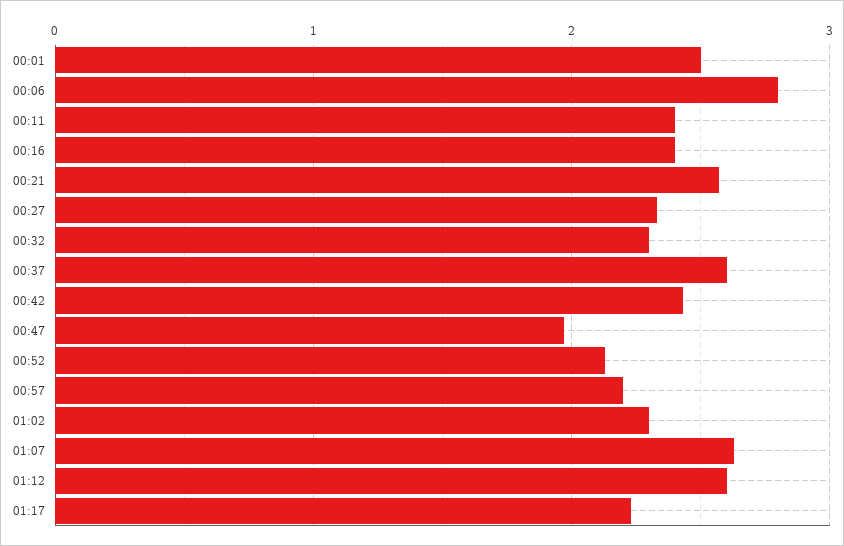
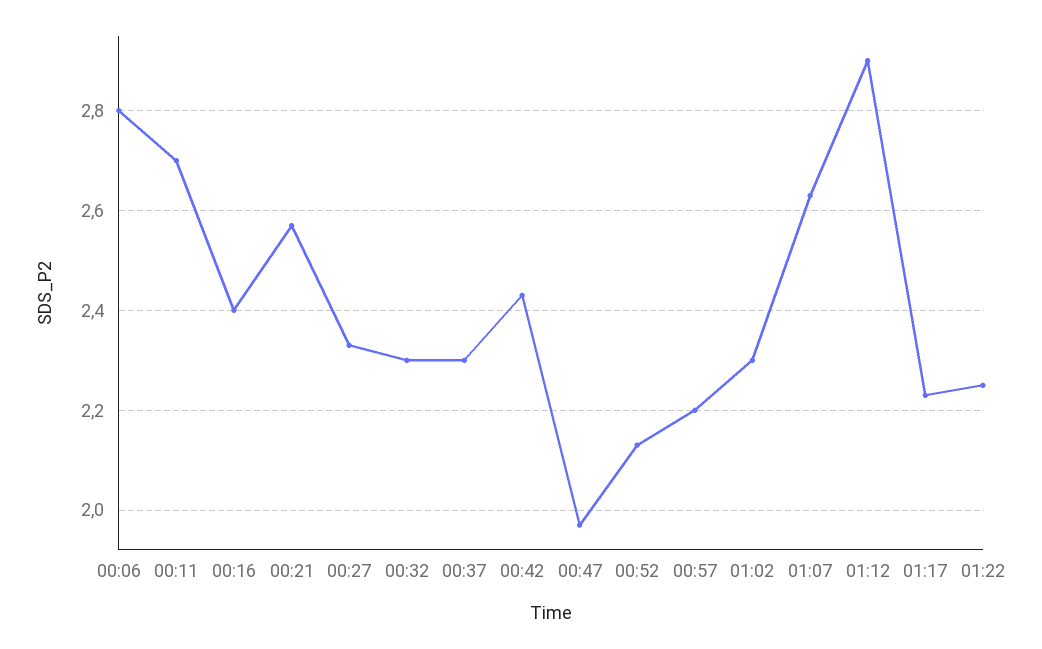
00:01: 2.5 -> none
00:11: 2.4 -> 2.7
00:37: 2.6 -> 2.3
01:12: 2.6 -> 2.9
01:22: none -> 2.25

